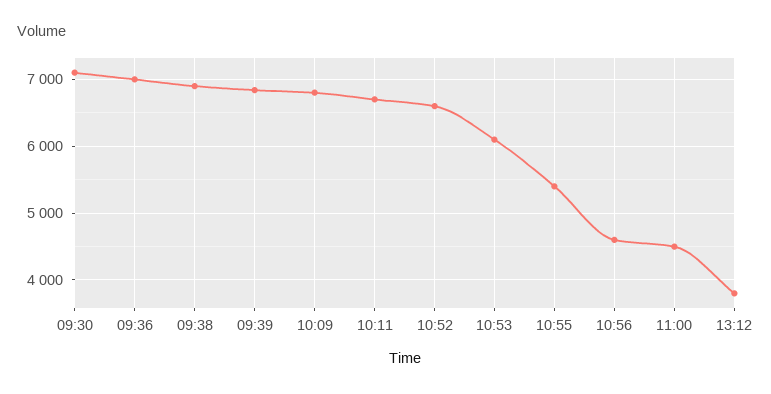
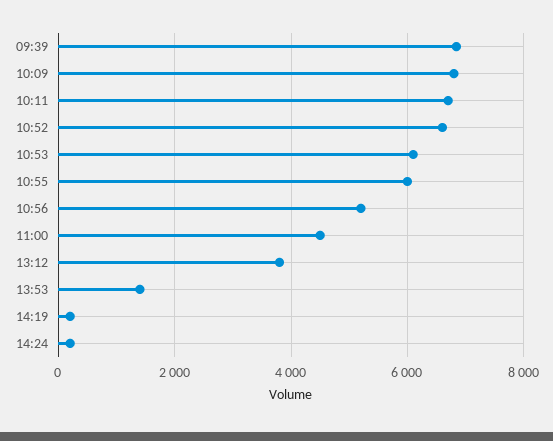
09:30: 7100 -> none
09:36: 7000 -> none
09:38: 6900 -> none
10:55: 5400 -> 6000
10:56: 4600 -> 5200
13:53: none -> 1400
14:19: none -> 200
14:24: none -> 200

